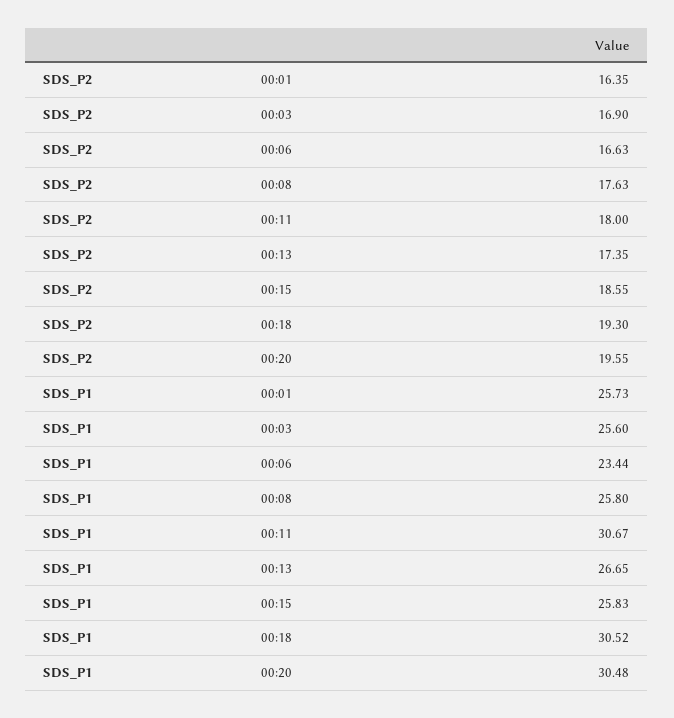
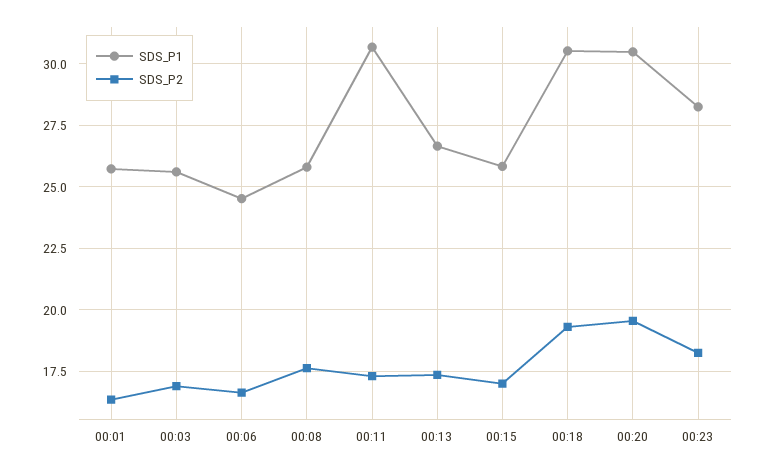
SDS_P2, 00:11: 18 -> 17.25
SDS_P2, 00:15: 18.55 -> 17
SDS_P1, 00:06: 23.44 -> 24.5
SDS_P1, 00:23: none -> 28.25
SDS_P2, 00:23: none -> 18.25

